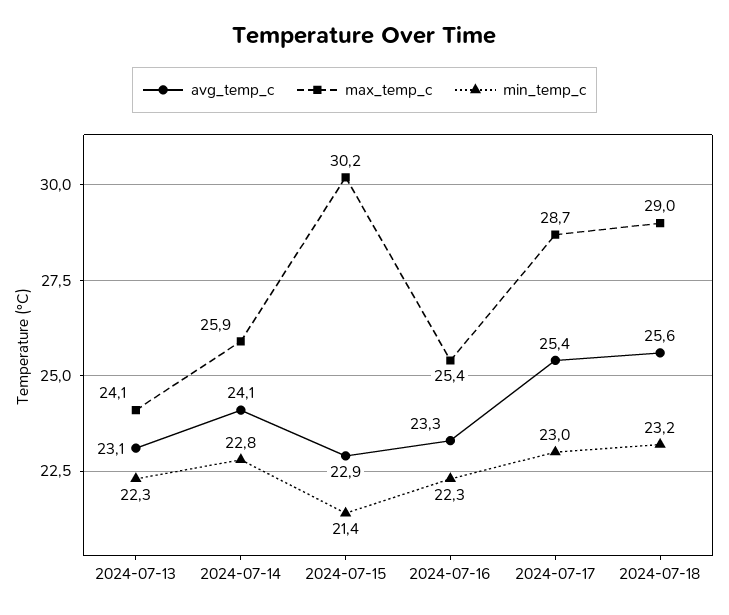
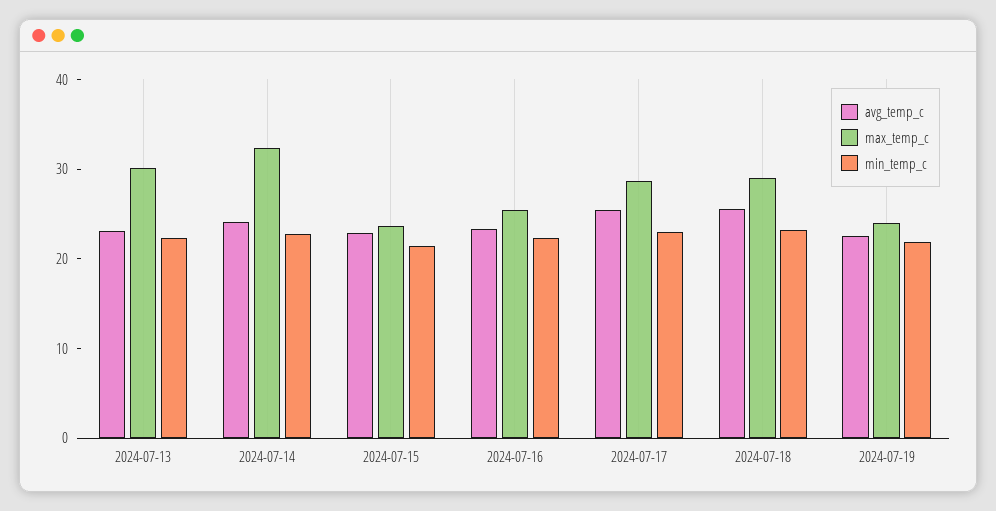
max_temp_c, 2024-07-13: 24.1 -> 30
max_temp_c, 2024-07-14: 25.9 -> 32
max_temp_c, 2024-07-15: 30.2 -> 24
avg_temp_c, 2024-07-19: none -> 22
max_temp_c, 2024-07-19: none -> 24
min_temp_c, 2024-07-19: none -> 22

